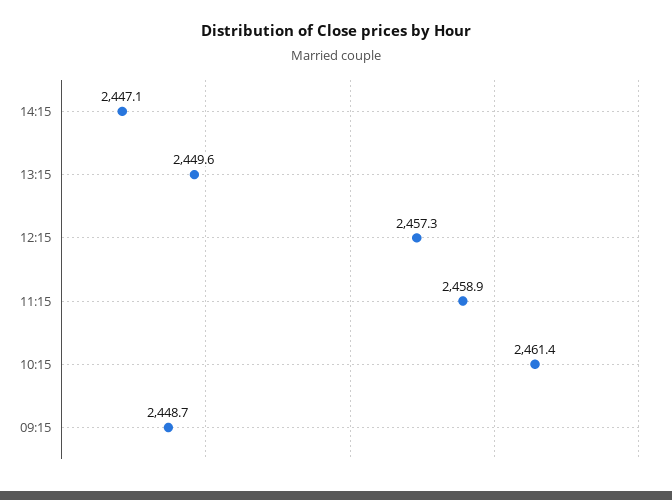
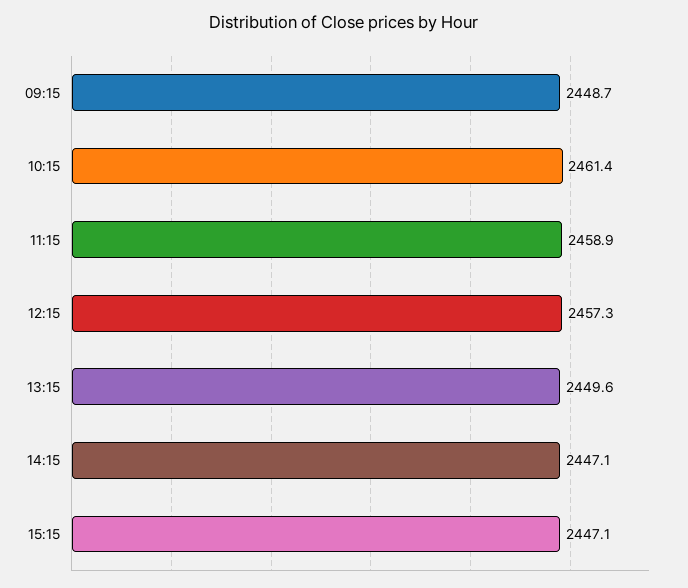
15:15: none -> 2447.1

